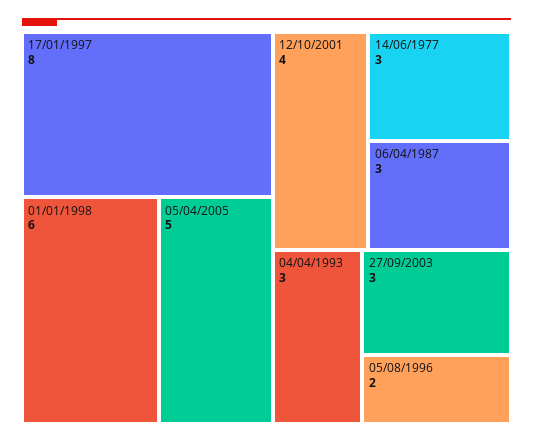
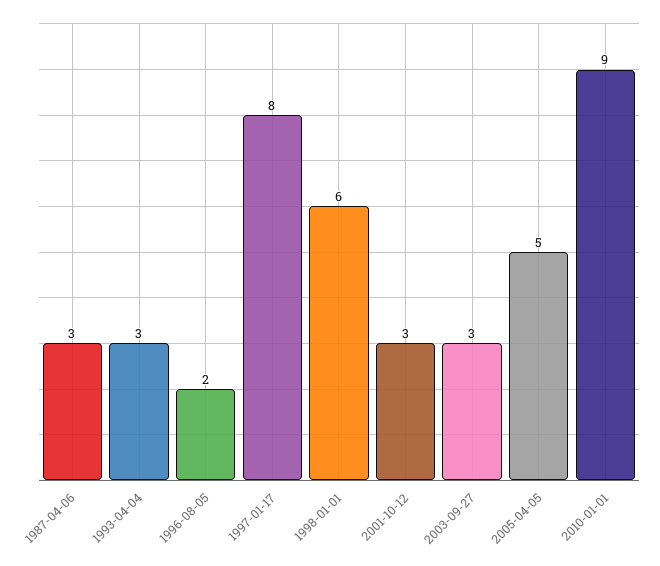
12/10/2001: 4 -> 3
14/06/1977: 3 -> none
2010-01-01: none -> 9

